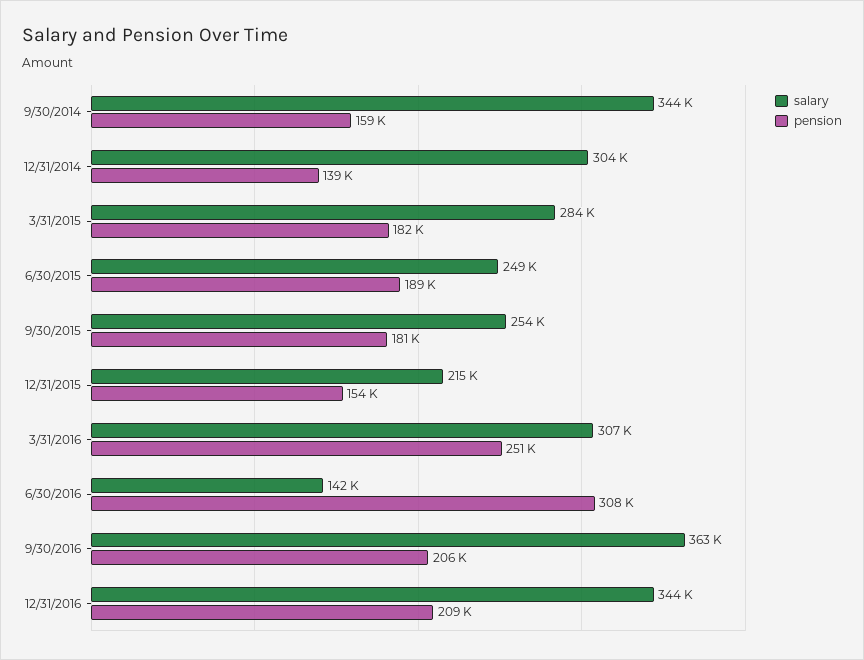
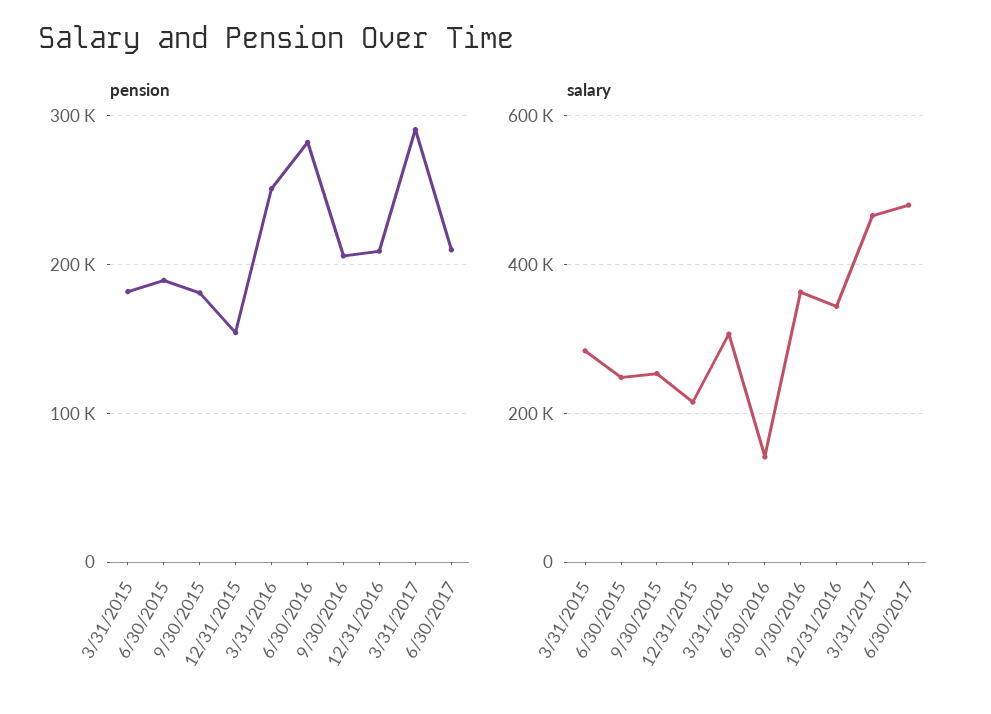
salary, 9/30/2014: 344000 -> none
pension, 9/30/2014: 159000 -> none
salary, 12/31/2014: 304000 -> none
pension, 12/31/2014: 139000 -> none
pension, 6/30/2016: 308000 -> 280000
pension, 3/31/2017: none -> 290000
pension, 6/30/2017: none -> 210000
salary, 3/31/2017: none -> 460000
salary, 6/30/2017: none -> 480000

